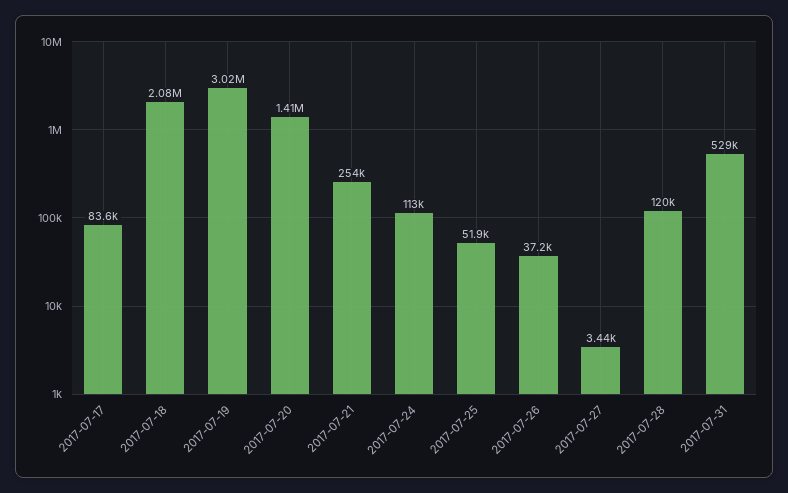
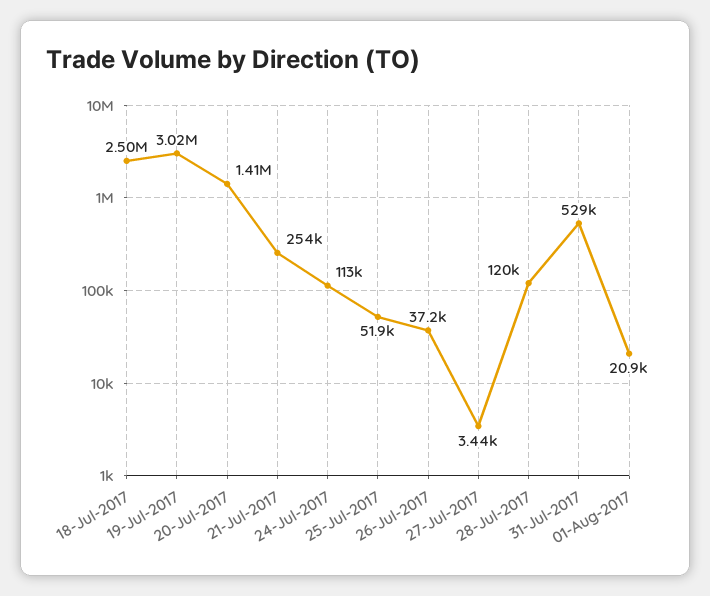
2017-07-17: 83600 -> none
2017-07-18: 2080000 -> 2500000
01-Aug-2017: none -> 20900

